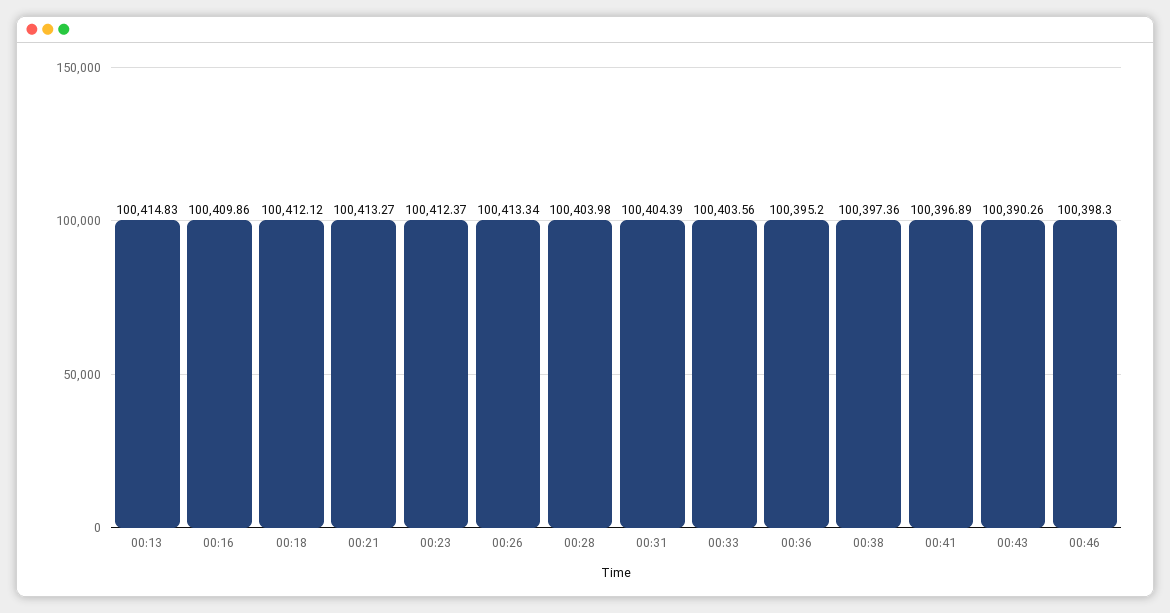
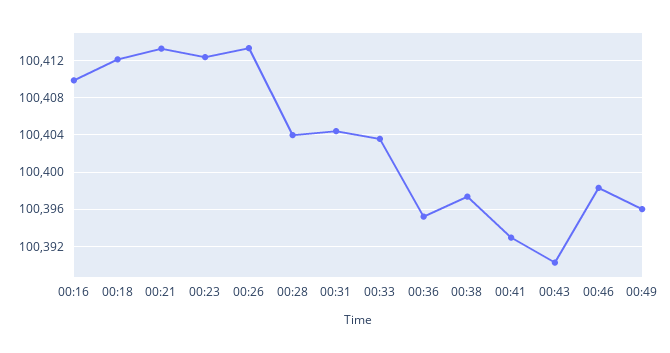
00:13: 100414.83 -> none
00:41: 100396.89 -> 100393
00:49: none -> 100396

